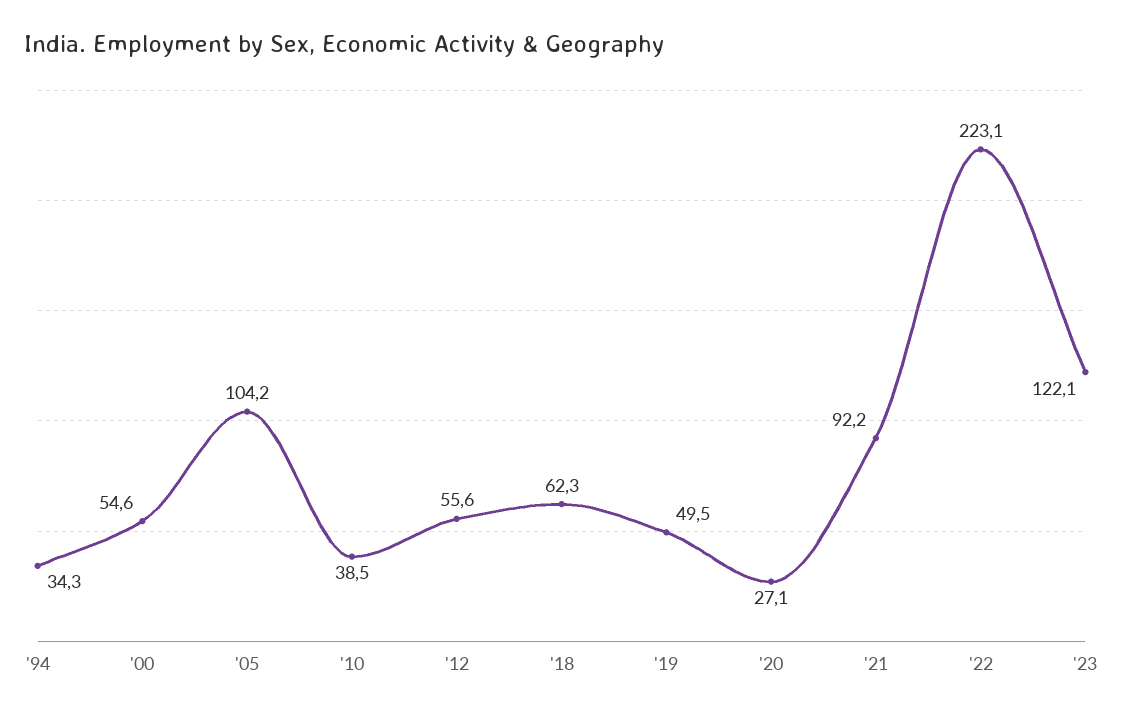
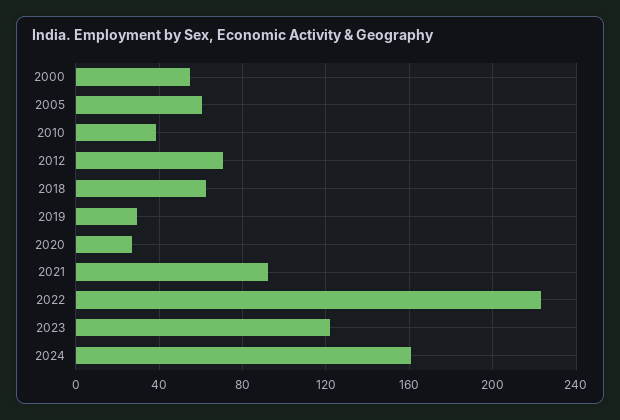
'94: 34.3 -> none
'05: 104.2 -> 60
'12: 55.6 -> 70
'19: 49.5 -> 30
2024: none -> 160

